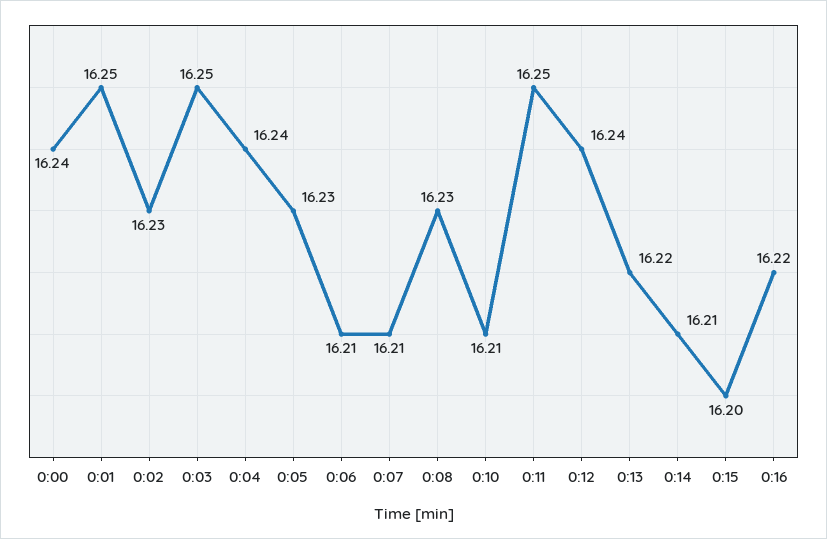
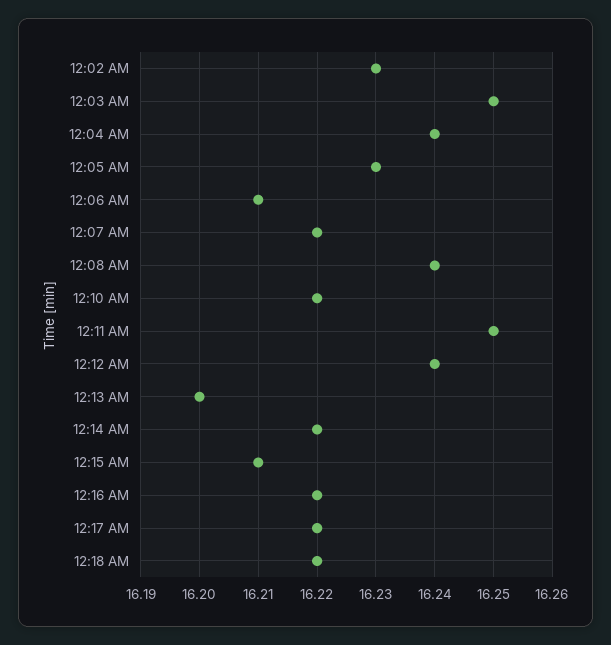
0:00: 16.24 -> none
0:01: 16.25 -> none
0:07: 16.21 -> 16.22
0:08: 16.23 -> 16.24
0:10: 16.21 -> 16.22
0:13: 16.22 -> 16.2
0:14: 16.21 -> 16.22
0:15: 16.2 -> 16.21
12:17 AM: none -> 16.22
12:18 AM: none -> 16.22

